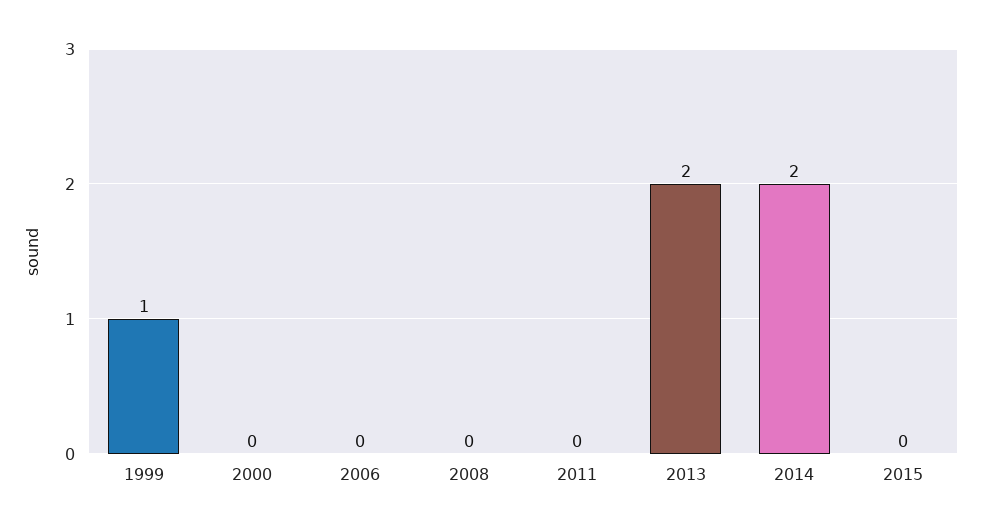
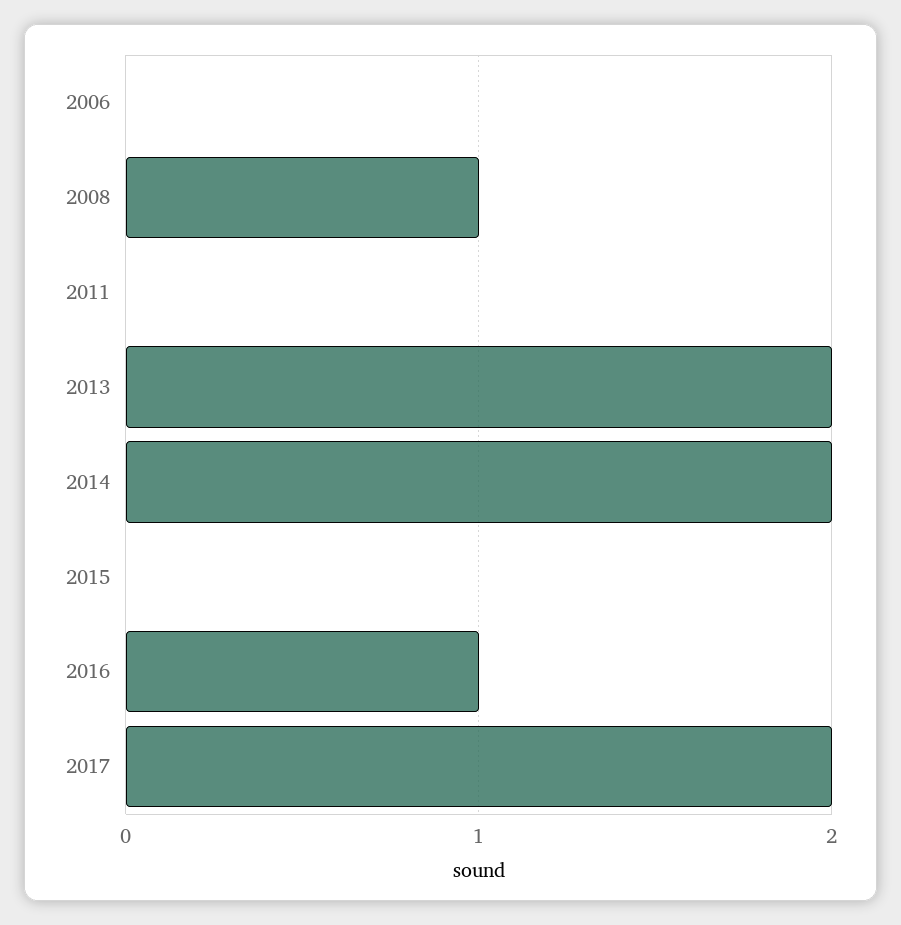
1999: 1 -> none
2000: 0 -> none
2008: 0 -> 1
2016: none -> 1
2017: none -> 2

